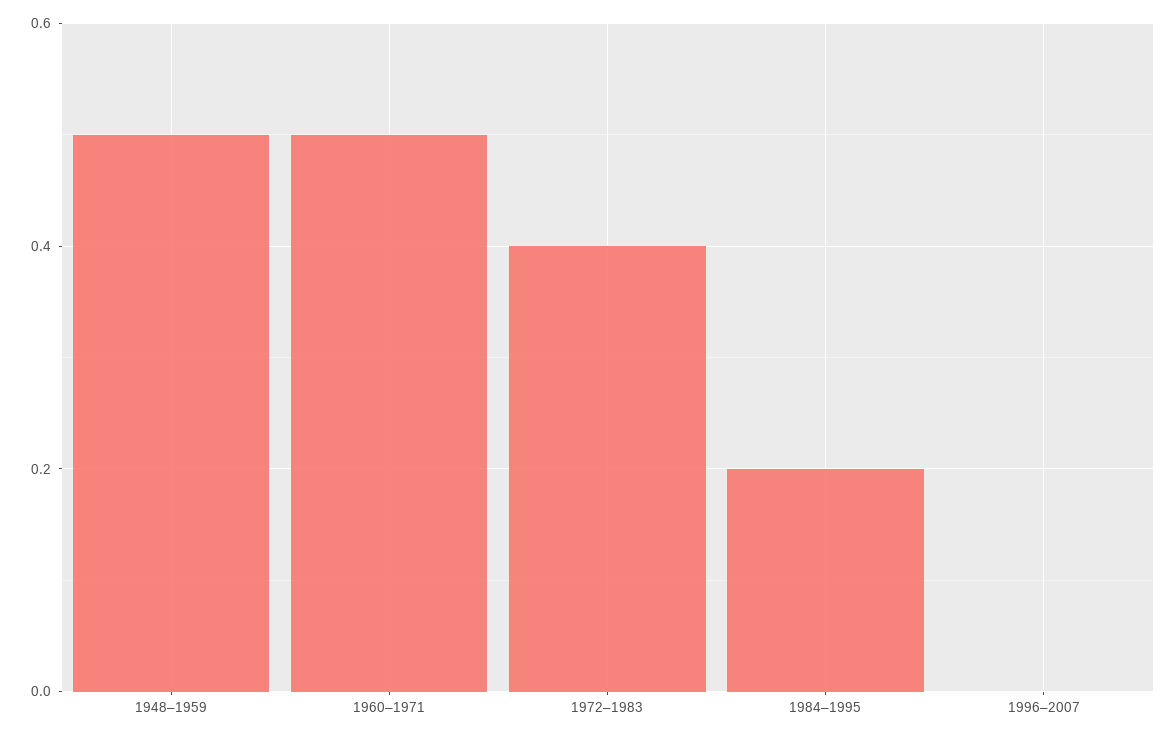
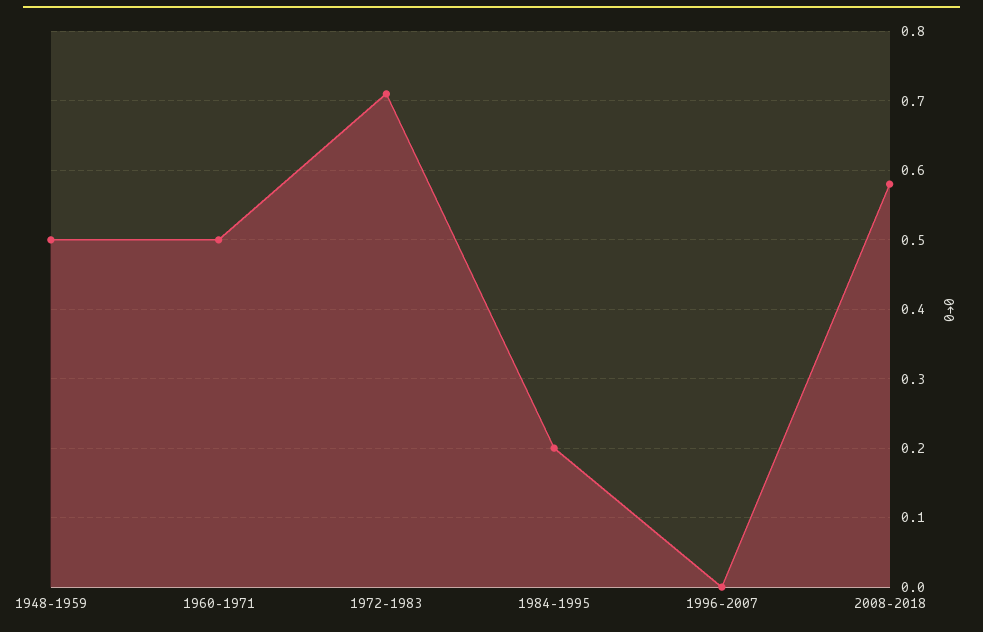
1972–1983: 0.4 -> 0.71
2008–2018: none -> 0.58

